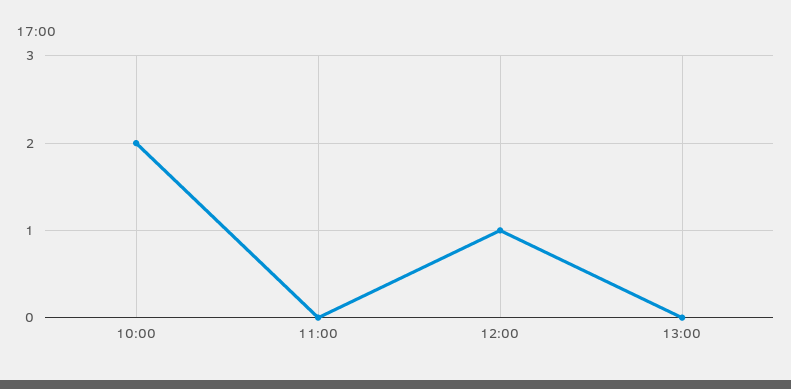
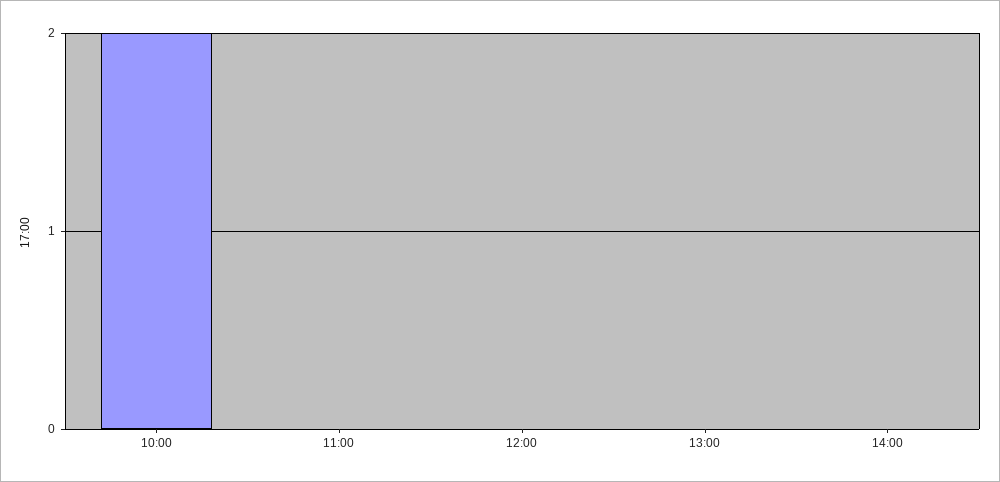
12:00: 1 -> 0
14:00: none -> 0

